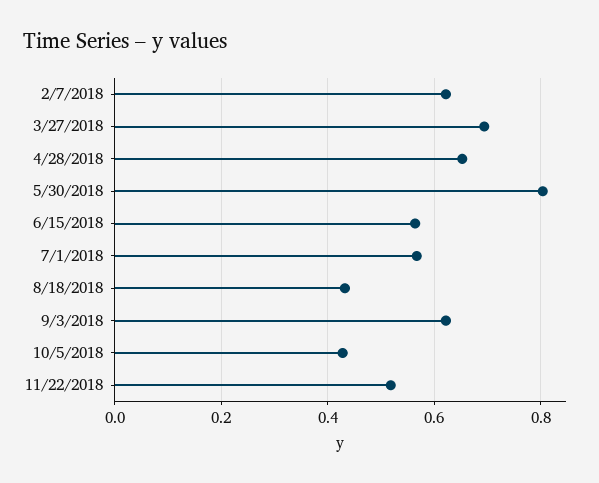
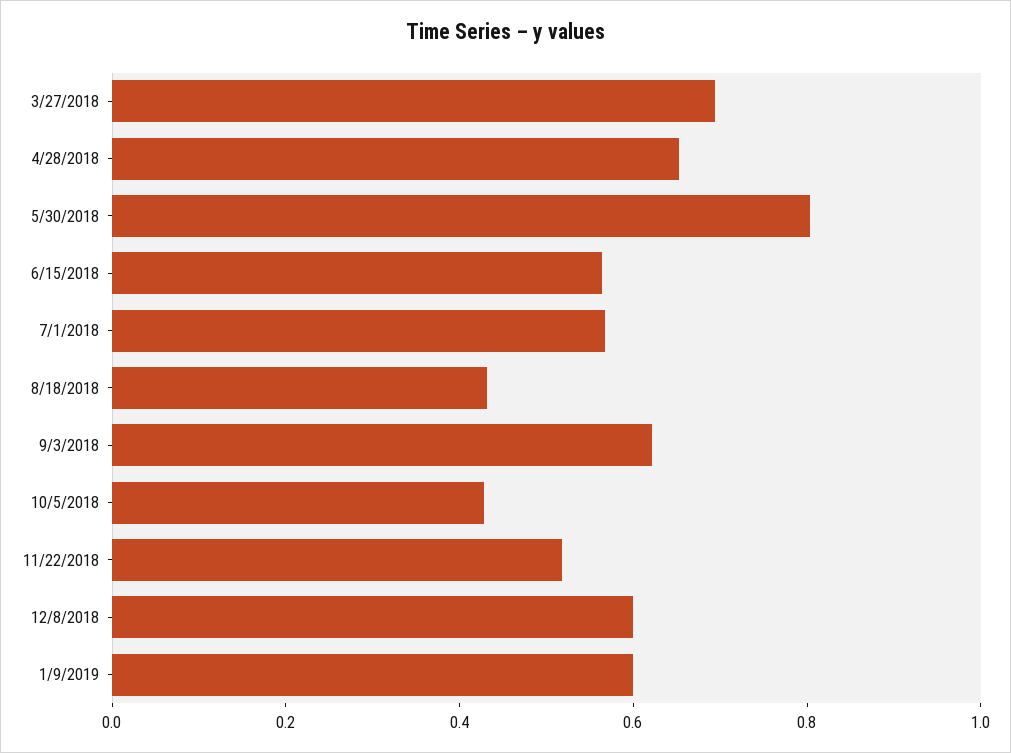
2/7/2018: 0.62 -> none
12/8/2018: none -> 0.6
1/9/2019: none -> 0.6

